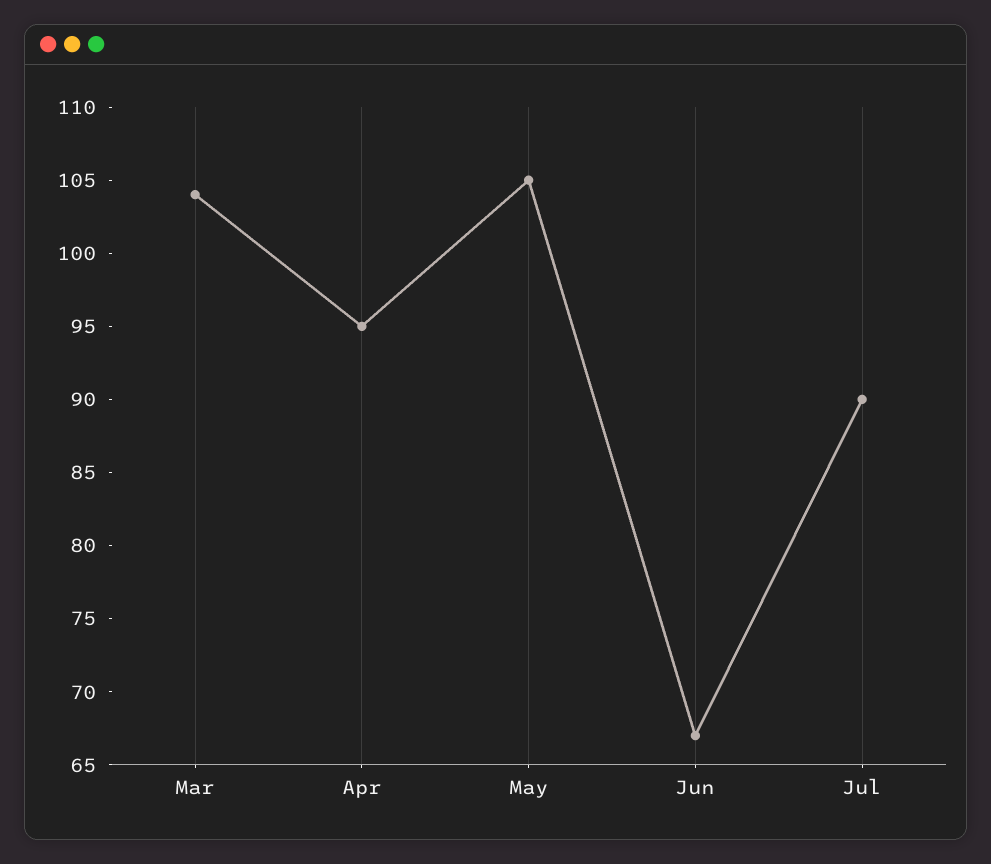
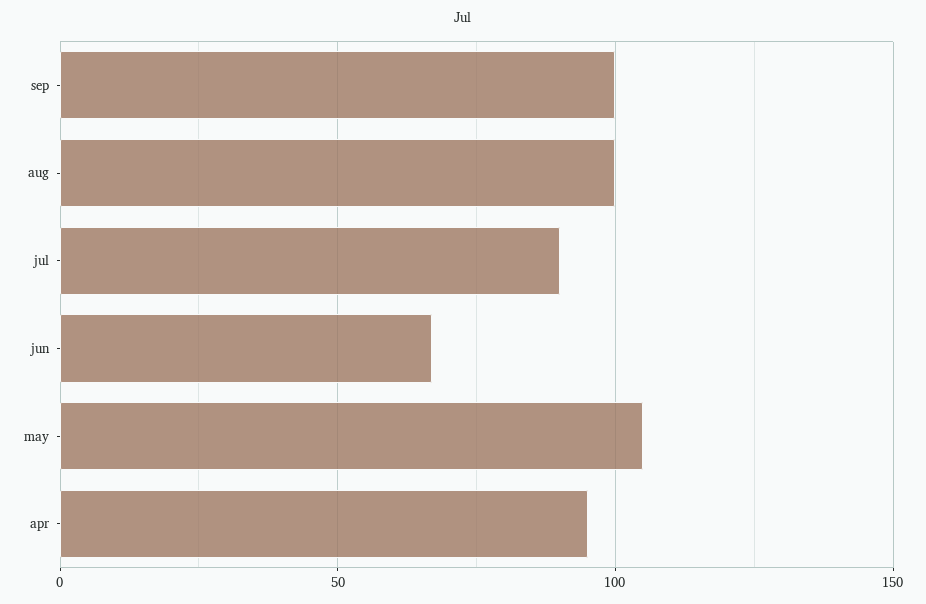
Mar: 104 -> none
sep: none -> 100
aug: none -> 100

